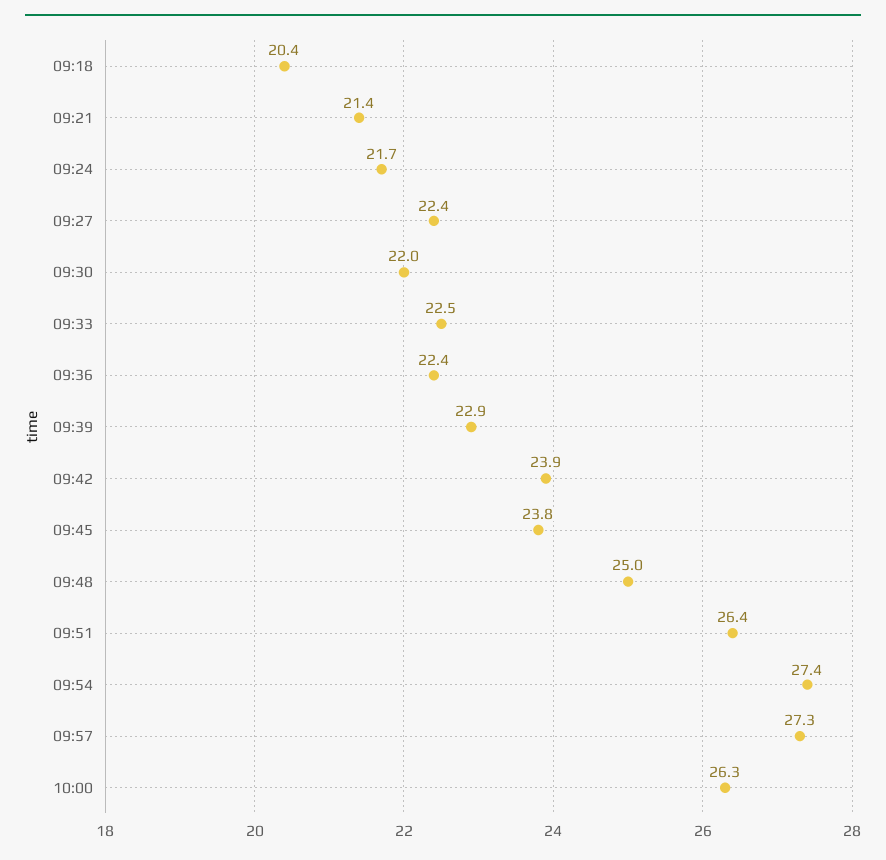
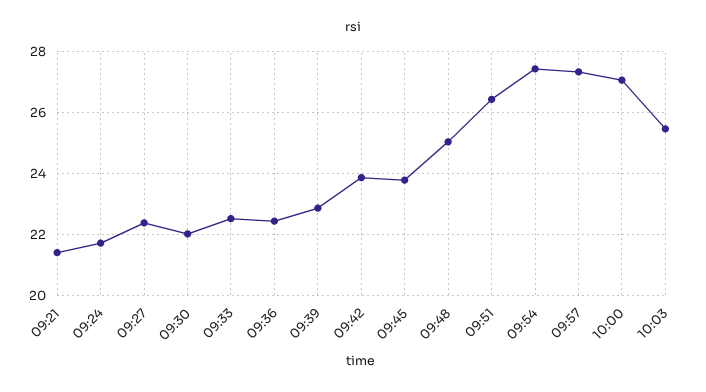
09:18: 20.4 -> none
10:00: 26.3 -> 27
10:03: none -> 25.4

